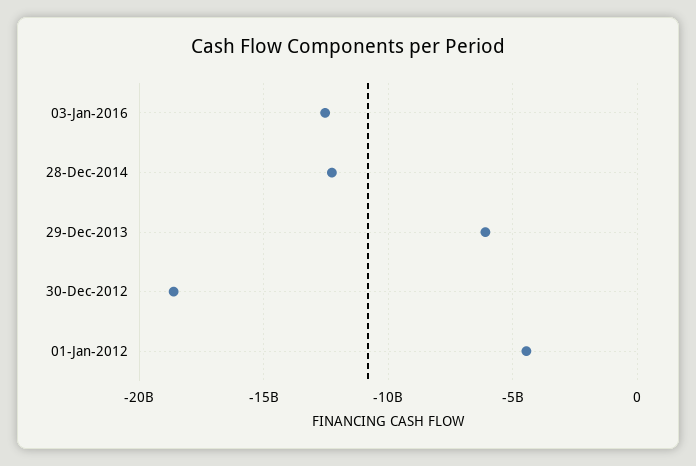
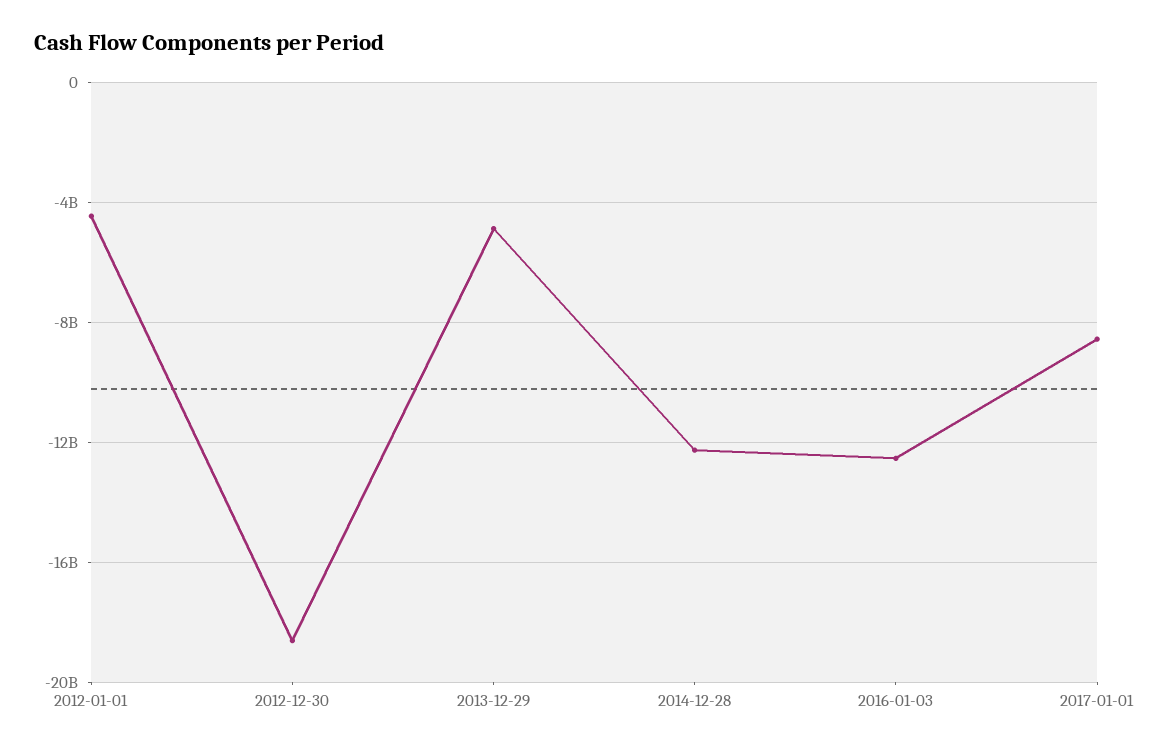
29-Dec-2013: -6000000000 -> -5000000000
2017-01-01: none -> -8500000000

